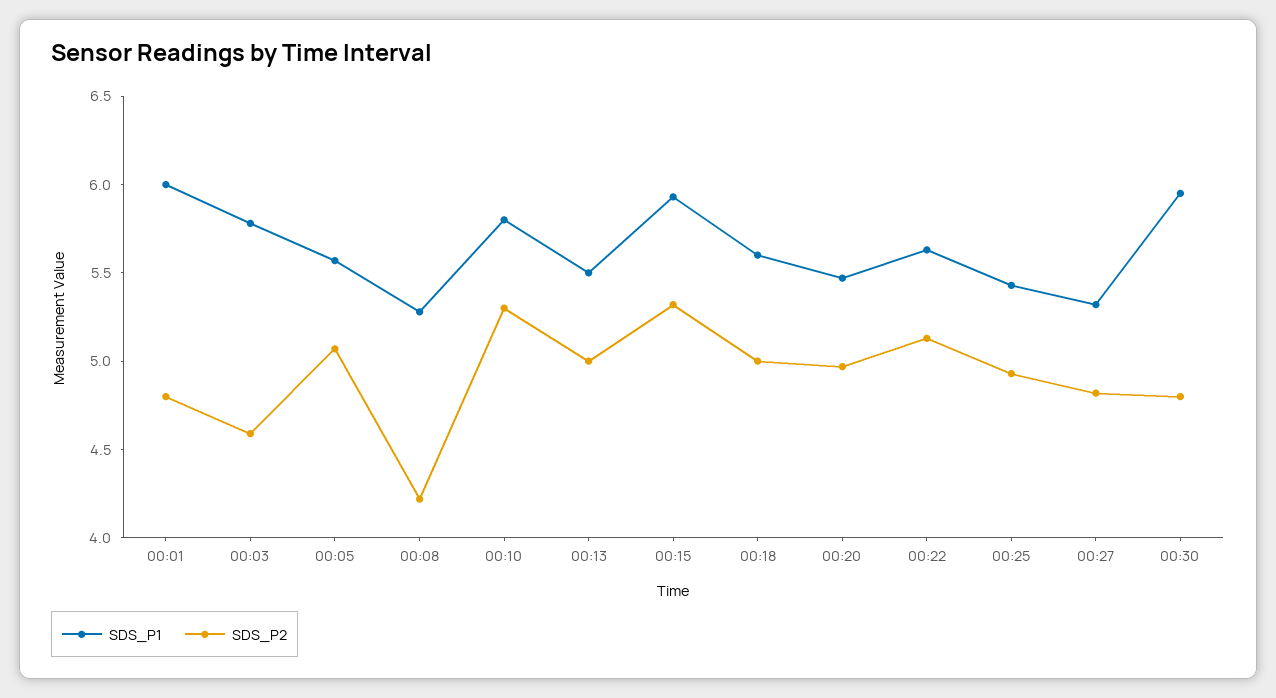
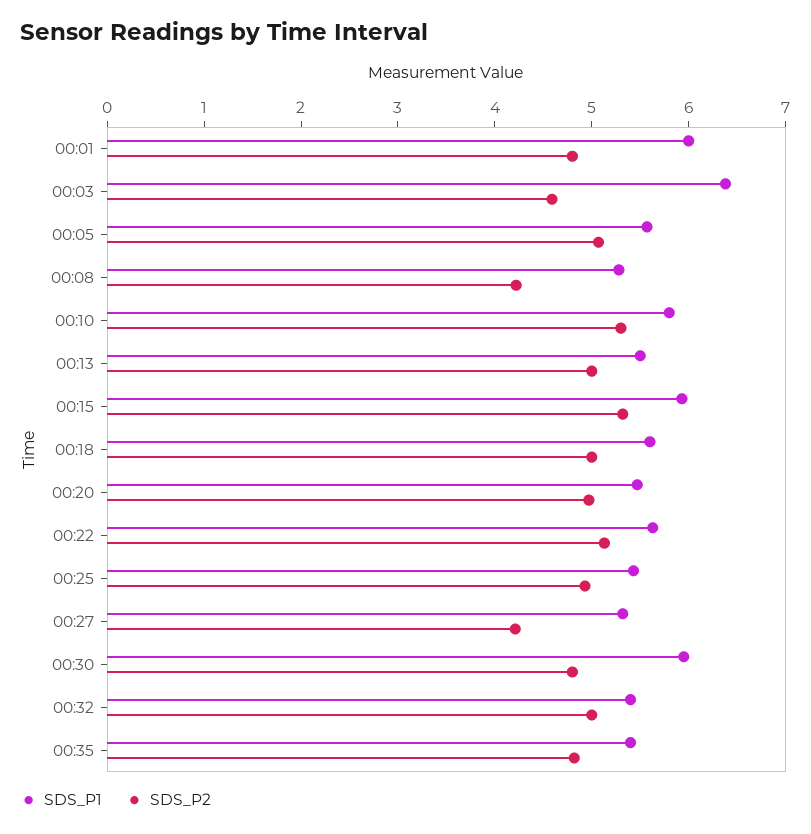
SDS_P1, 00:03: 5.8 -> 6.4
SDS_P2, 00:27: 4.8 -> 4.2
SDS_P1, 00:32: none -> 5.4
SDS_P2, 00:32: none -> 5
SDS_P1, 00:35: none -> 5.4
SDS_P2, 00:35: none -> 4.8

